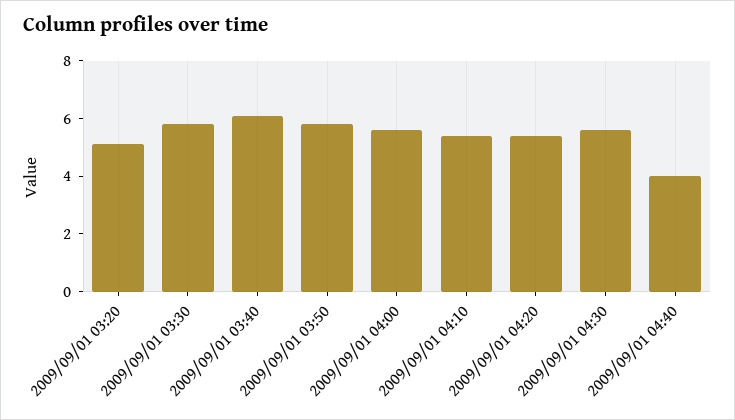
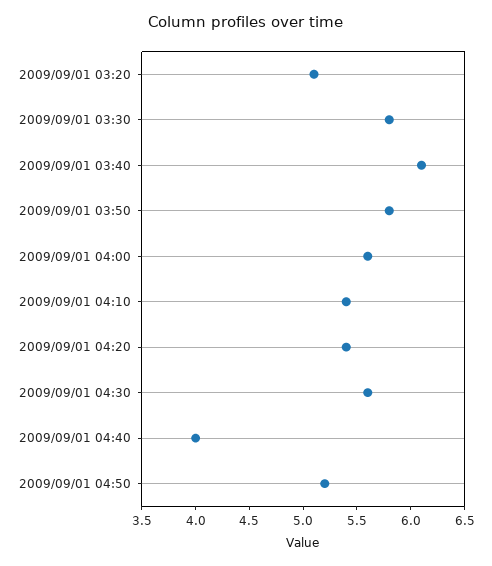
2009/09/01 04:50: none -> 5.2

